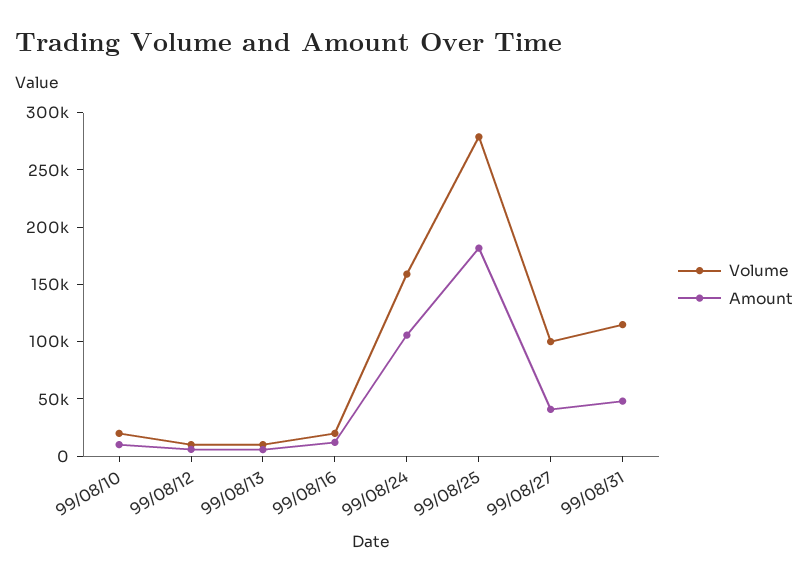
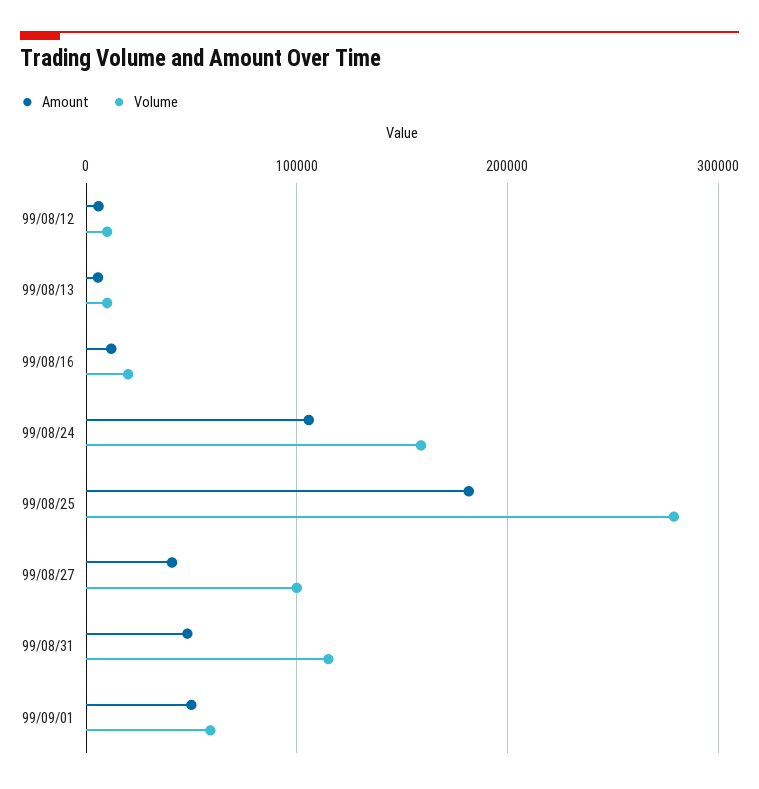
Volume, 99/08/10: 20000 -> none
Amount, 99/08/10: 10000 -> none
Amount, 99/09/01: none -> 50000
Volume, 99/09/01: none -> 60000

